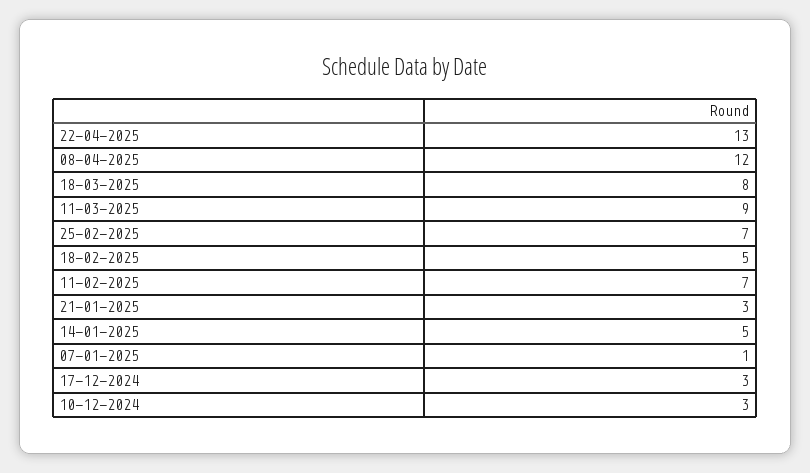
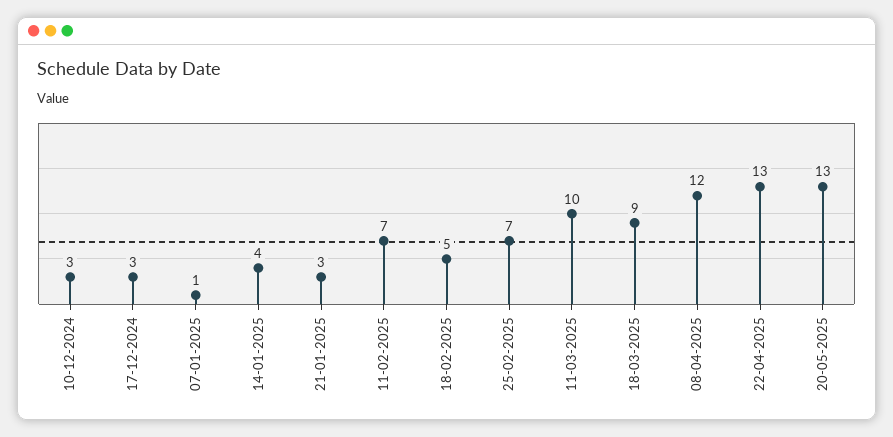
18-03-2025: 8 -> 9
11-03-2025: 9 -> 10
14-01-2025: 5 -> 4
20-05-2025: none -> 13

